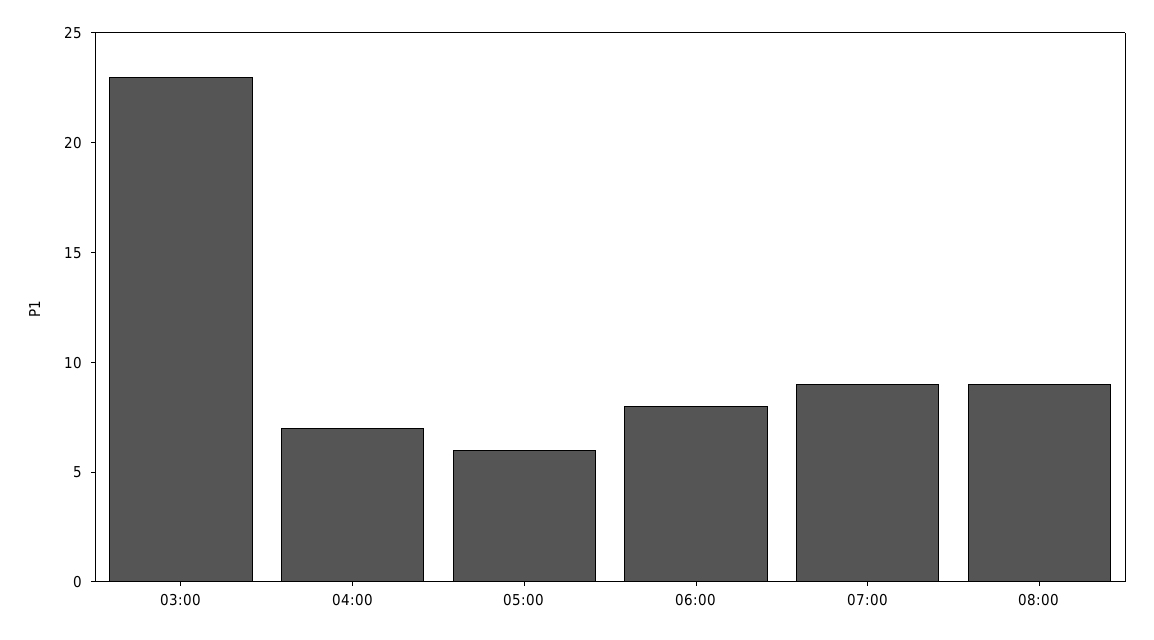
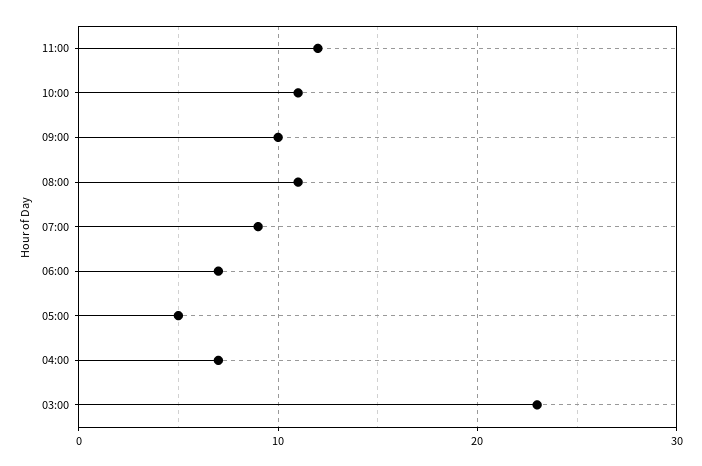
05:00: 6 -> 5
06:00: 8 -> 7
08:00: 9 -> 11
11:00: none -> 12
10:00: none -> 11
09:00: none -> 10

